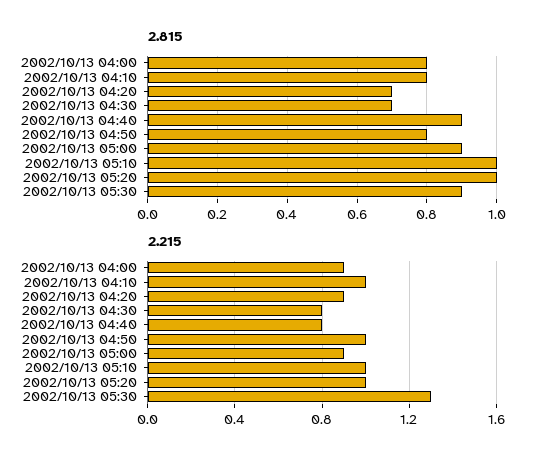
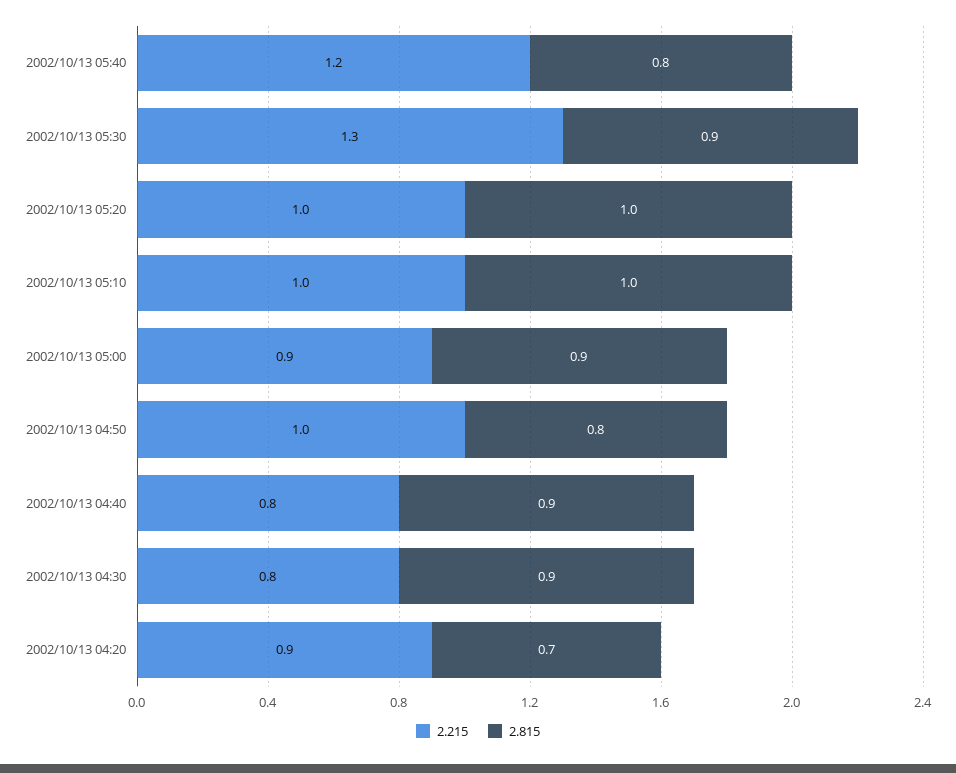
2.815, 2002/10/13 04:00: 0.8 -> none
2.815, 2002/10/13 04:10: 0.8 -> none
2.815, 2002/10/13 04:30: 0.7 -> 0.9
2.215, 2002/10/13 04:00: 0.9 -> none
2.215, 2002/10/13 04:10: 1 -> none
2.215, 2002/10/13 05:40: none -> 1.2
2.815, 2002/10/13 05:40: none -> 0.8

